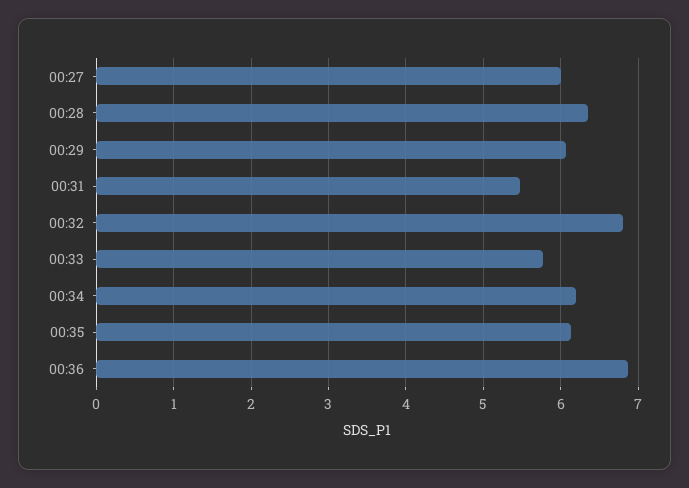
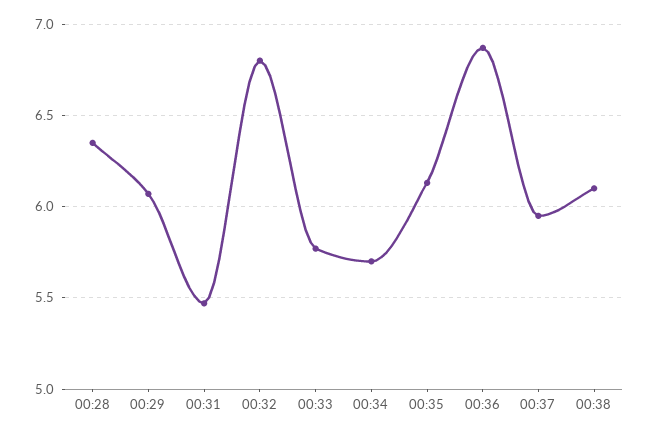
00:27: 6 -> none
00:34: 6.2 -> 5.7
00:37: none -> 5.95
00:38: none -> 6.1

